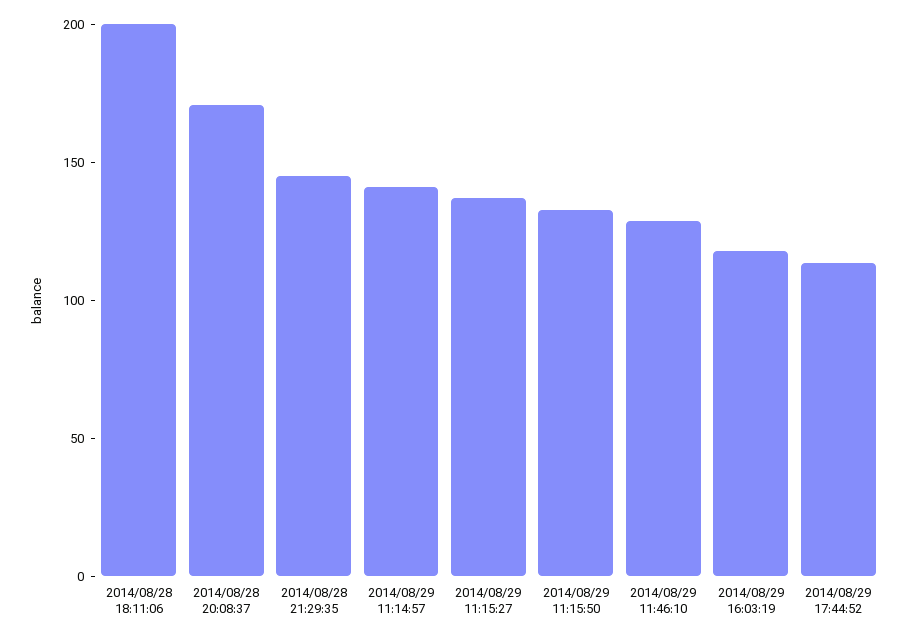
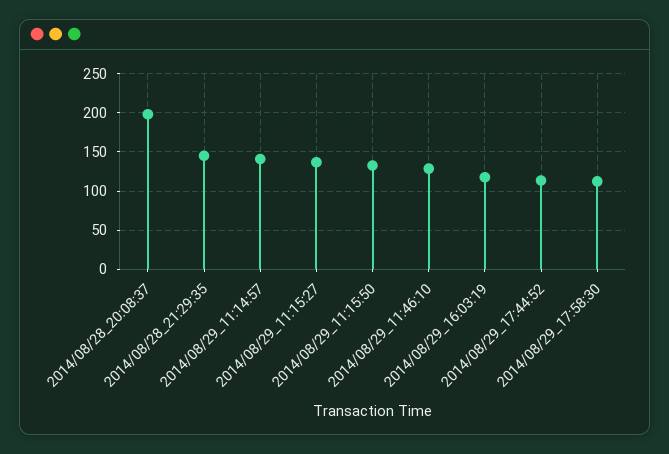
2014/08/28 18:11:06: 200 -> none
2014/08/28 20:08:37: 170 -> 200
2014/08/29_17:58:30: none -> 110

